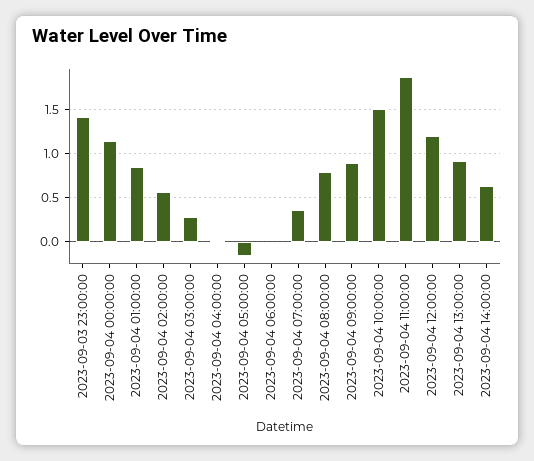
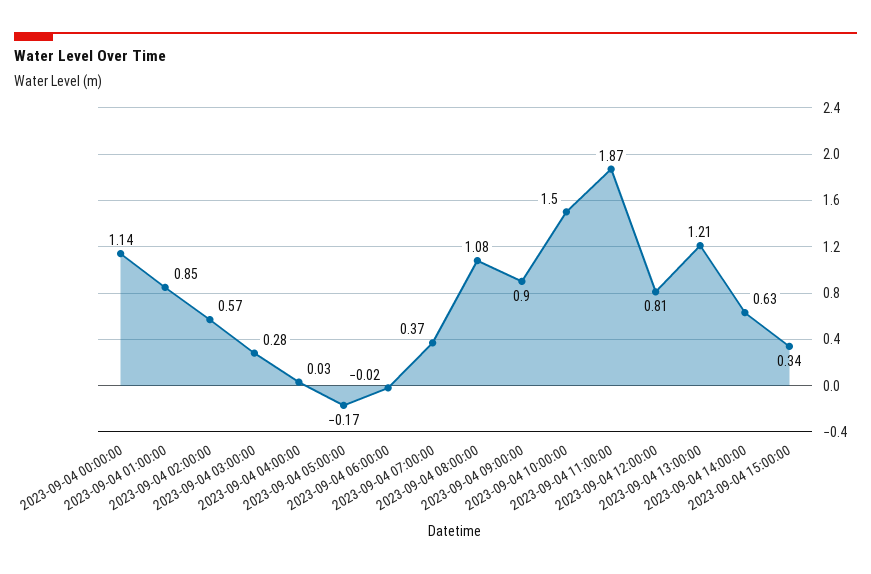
2023-09-03 23:00:00: 1.4 -> none
2023-09-04 08:00:00: 0.8 -> 1.08
2023-09-04 12:00:00: 1.2 -> 0.81
2023-09-04 13:00:00: 0.9 -> 1.21
2023-09-04 15:00:00: none -> 0.34

